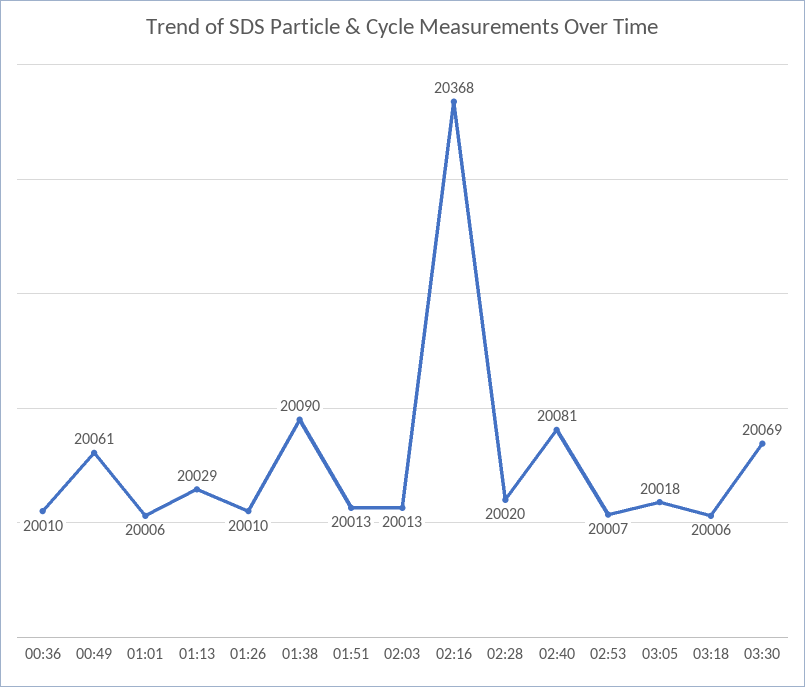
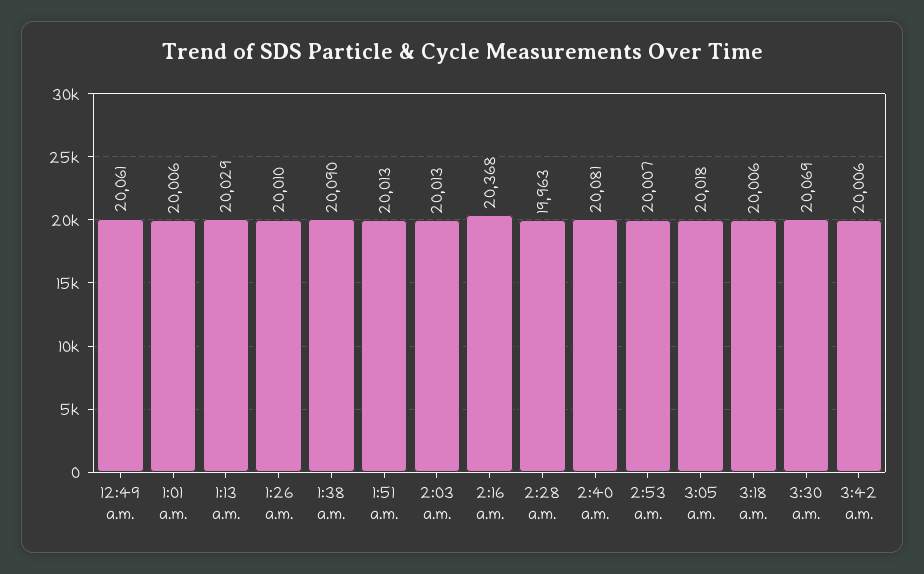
00:36: 20010 -> none
02:28: 20020 -> 19963
3:42 a.m.: none -> 20006

